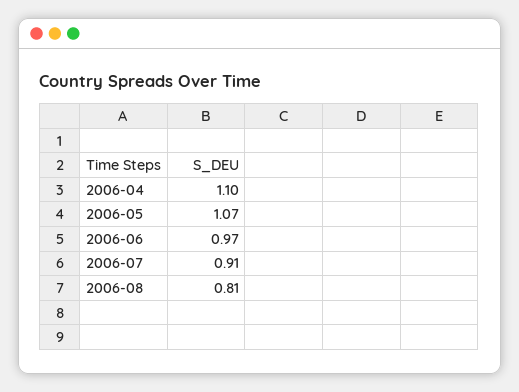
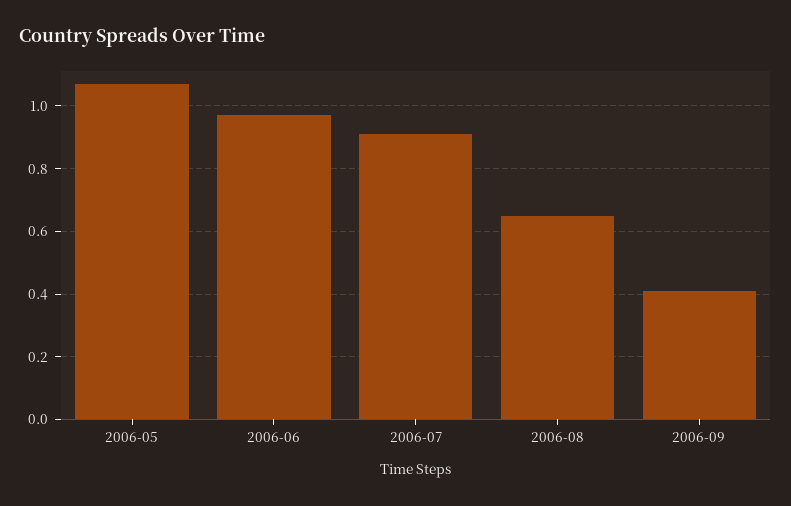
2006-04: 1.1 -> none
2006-08: 0.81 -> 0.65
2006-09: none -> 0.4

